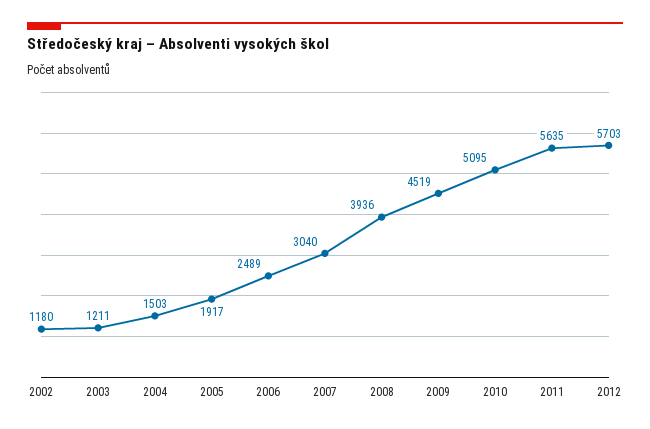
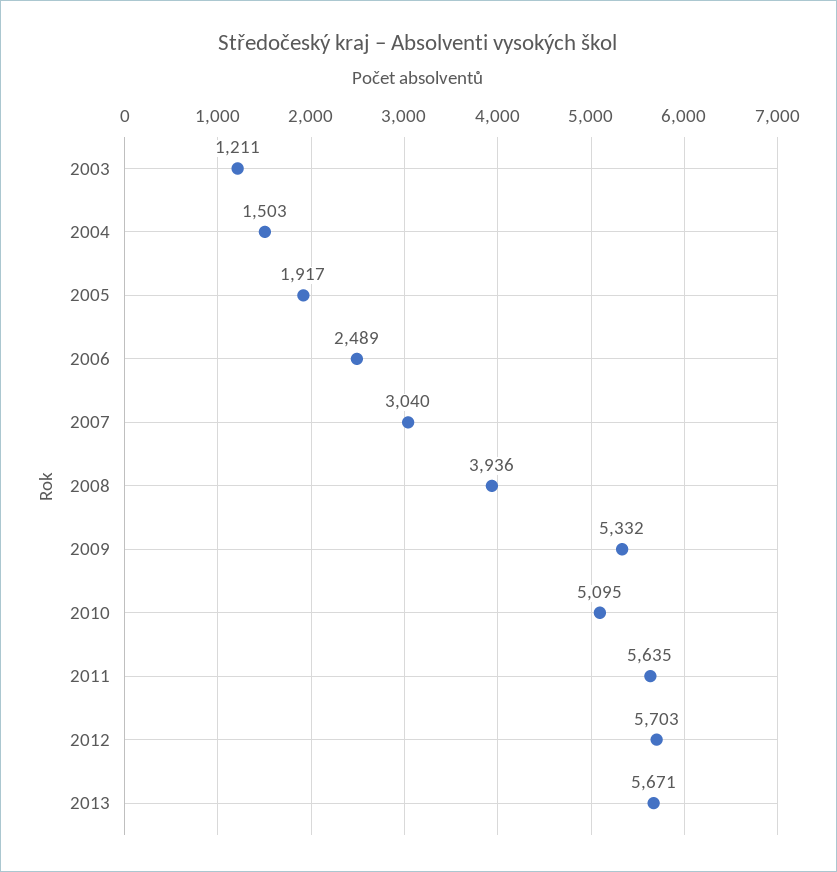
2002: 1180 -> none
2009: 4519 -> 5332
2013: none -> 5671

